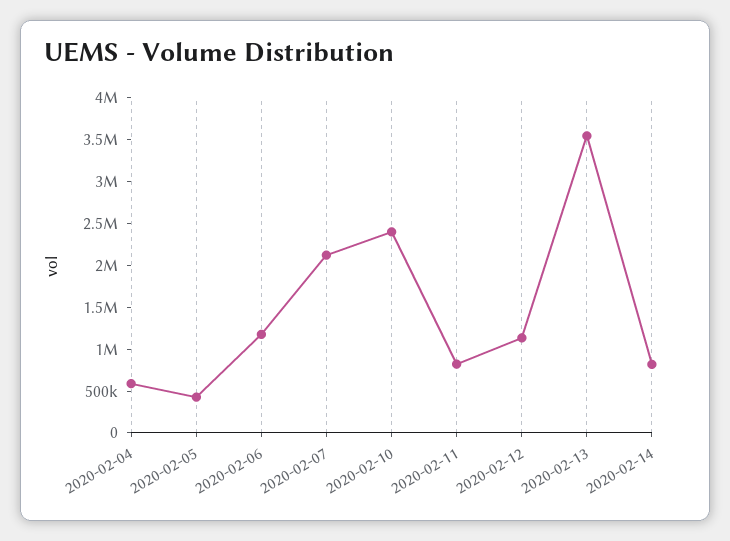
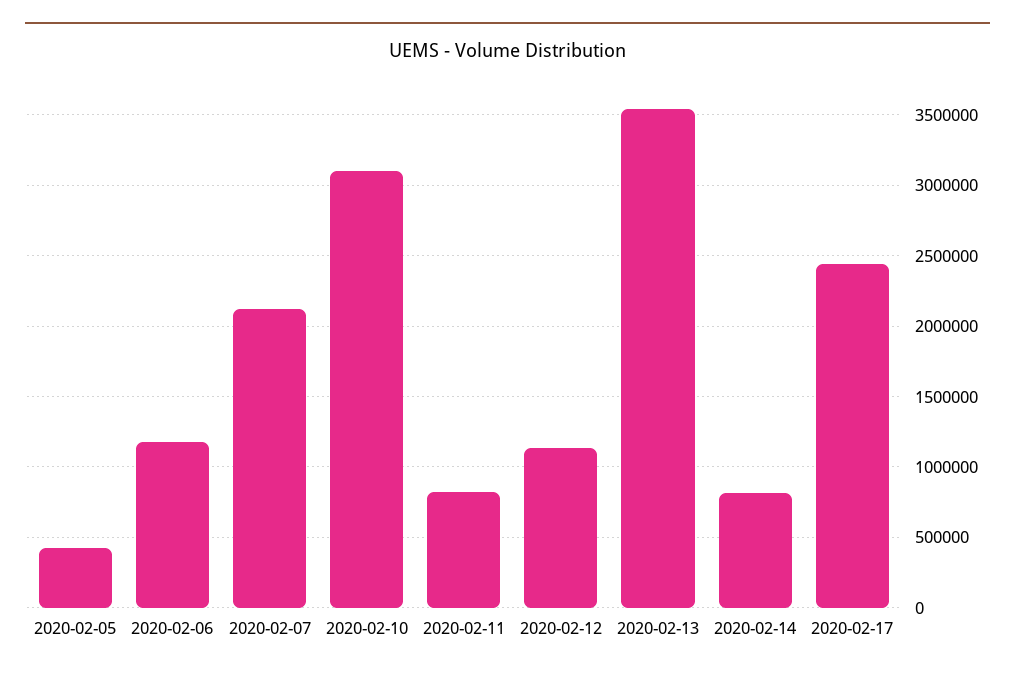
2020-02-04: 600000 -> none
2020-02-10: 2400000 -> 3100000
2020-02-17: none -> 2450000

